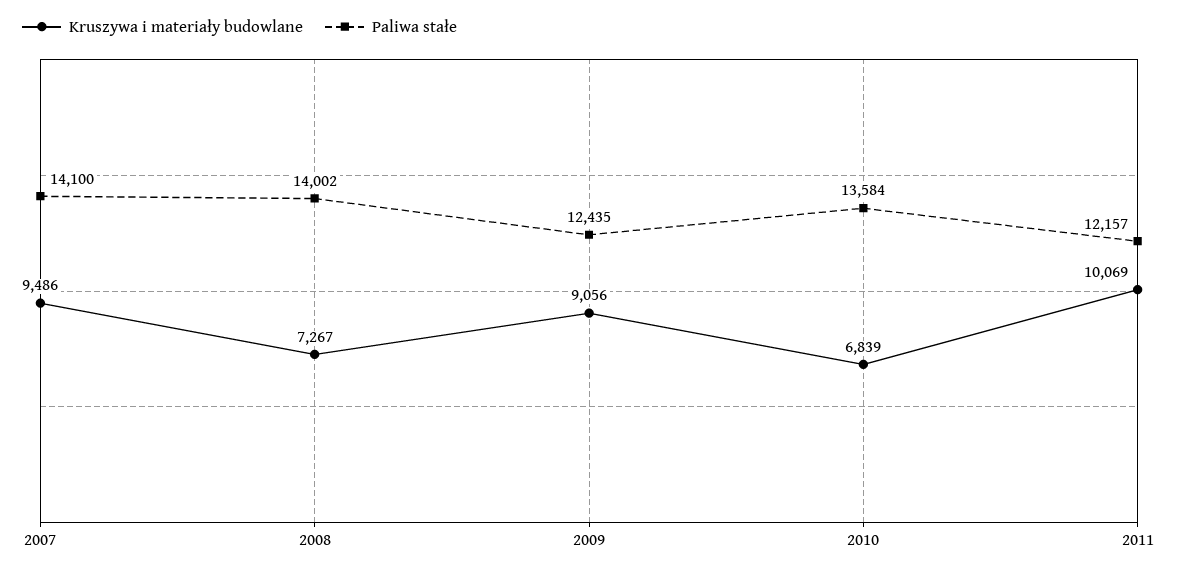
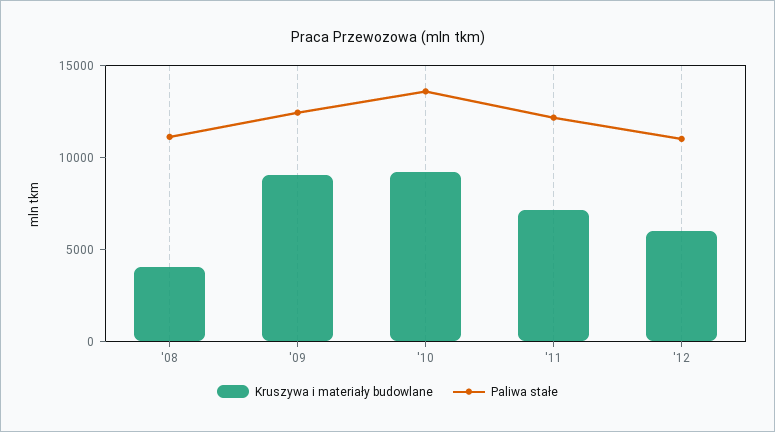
Kruszywa i materiały budowlane, 2007: 9486 -> none
Paliwa stałe, 2007: 14100 -> none
Kruszywa i materiały budowlane, 2008: 7267 -> 4000
Paliwa stałe, 2008: 14002 -> 11000
Kruszywa i materiały budowlane, 2010: 6839 -> 9000
Kruszywa i materiały budowlane, 2011: 10069 -> 7000
Kruszywa i materiały budowlane, '12: none -> 6000
Paliwa stałe, '12: none -> 11000

